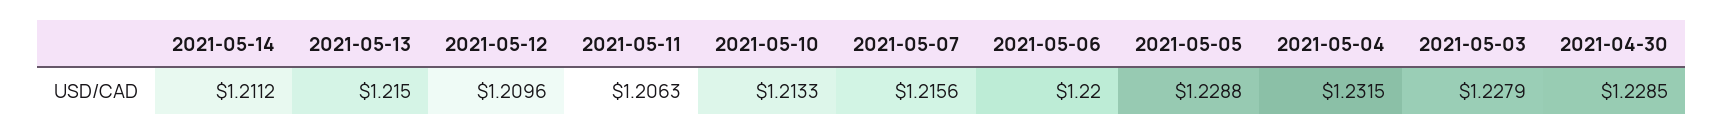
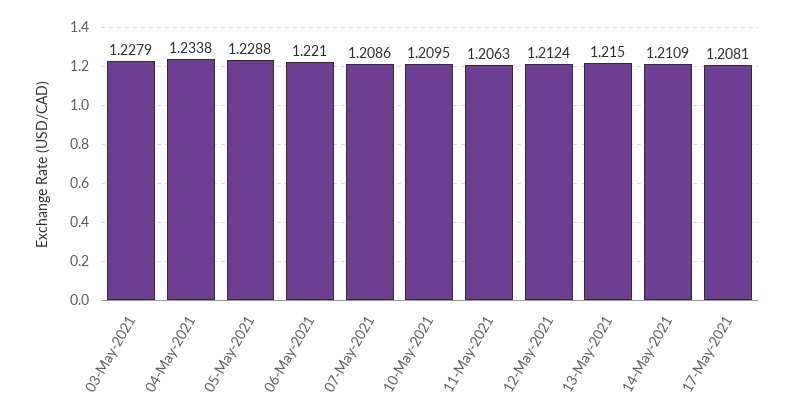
2021-05-14: 1.2112 -> 1.2109
2021-05-12: 1.2096 -> 1.2124
2021-05-10: 1.2133 -> 1.2095
2021-05-07: 1.2156 -> 1.2086
2021-05-06: 1.22 -> 1.221
2021-05-04: 1.2315 -> 1.2338
2021-04-30: 1.2285 -> none
17-May-2021: none -> 1.2081

